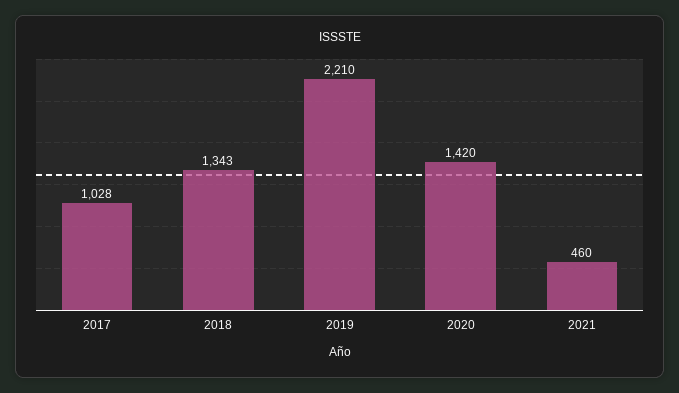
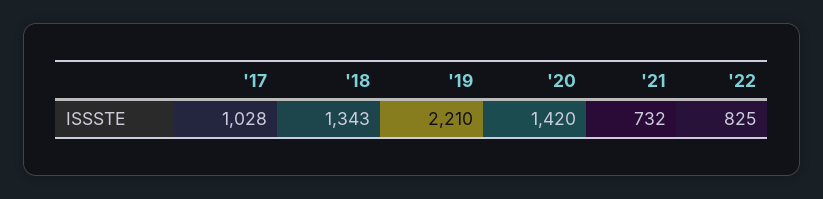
2021: 460 -> 732
'22: none -> 825

